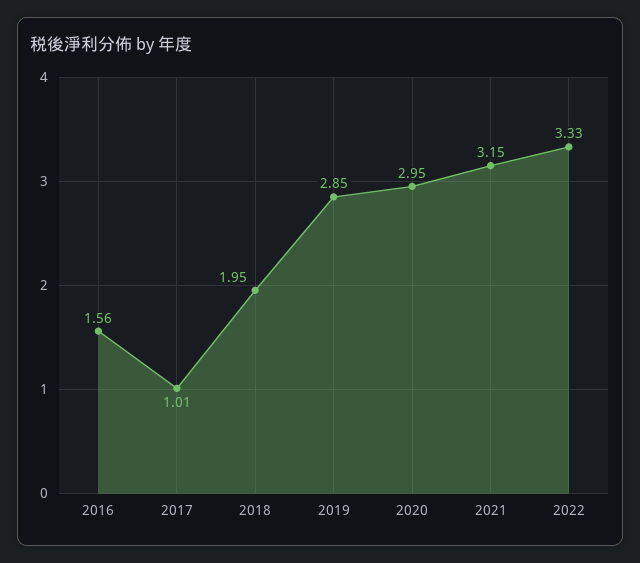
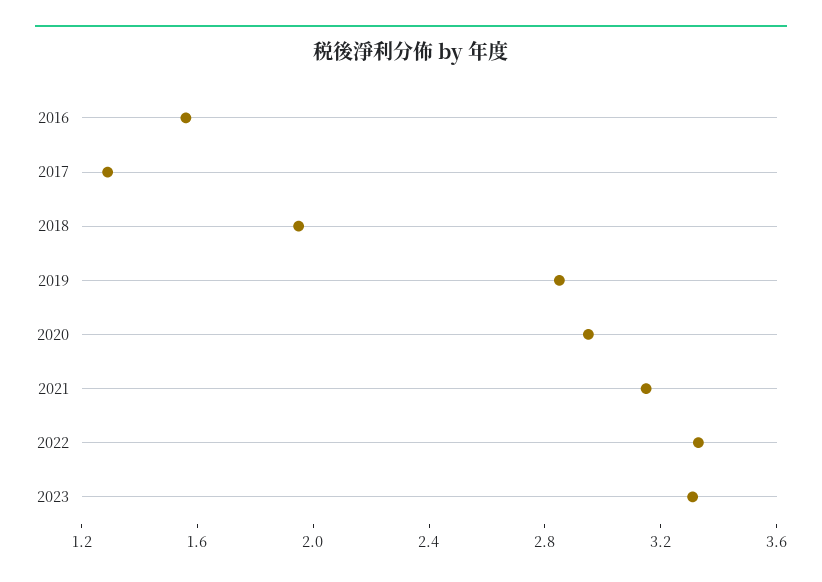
2017: 1.01 -> 1.3
2023: none -> 3.3

